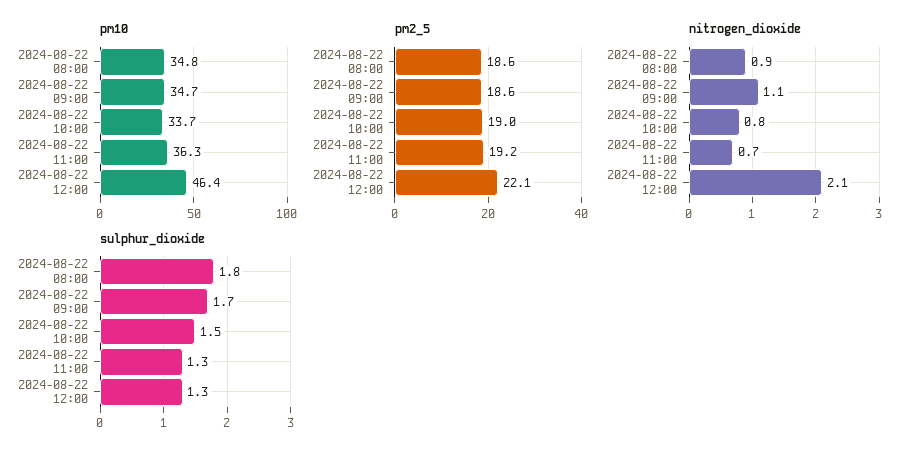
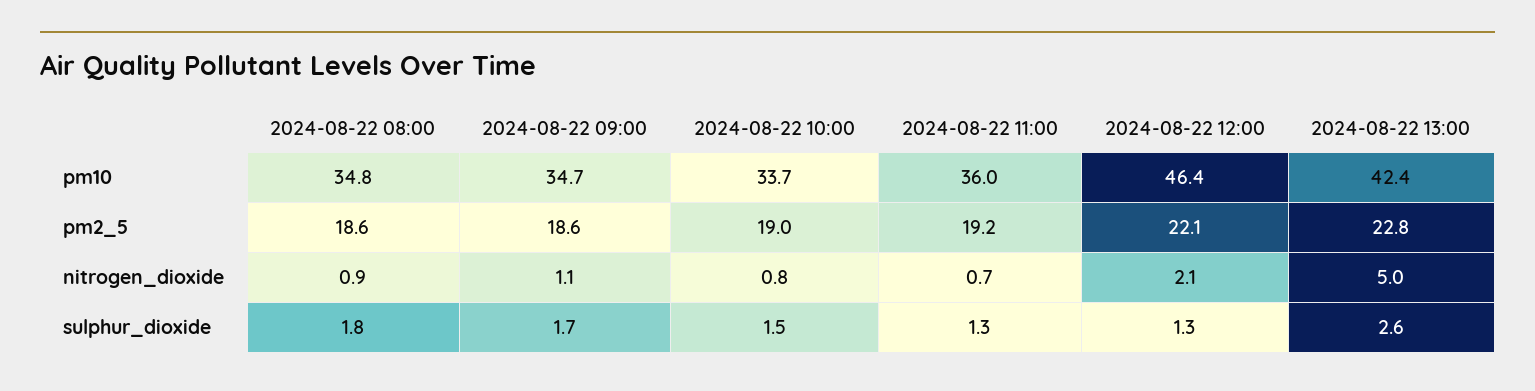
pm10, 2024-08-22 11:00: 36.3 -> 36
pm10, 2024-08-22 13:00: none -> 42.4
pm2_5, 2024-08-22 13:00: none -> 22.8
nitrogen_dioxide, 2024-08-22 13:00: none -> 5
sulphur_dioxide, 2024-08-22 13:00: none -> 2.6

